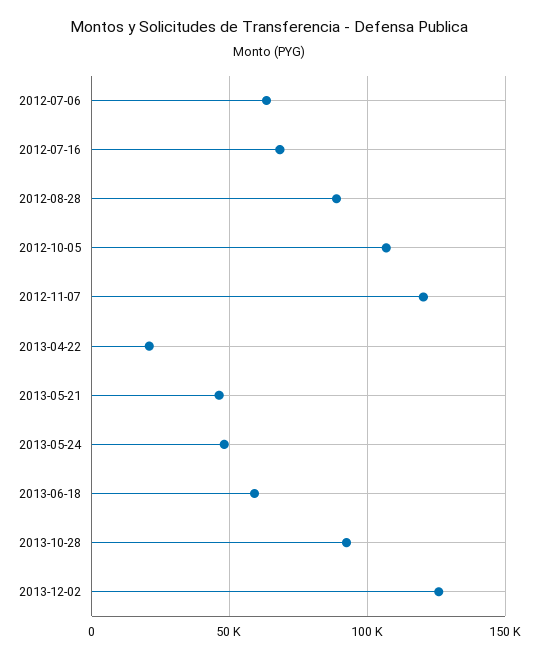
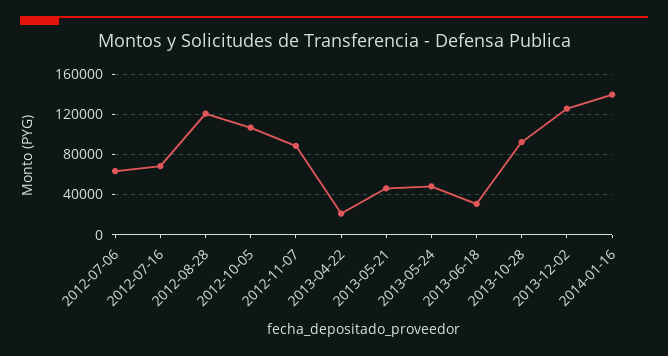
2012-08-28: 90000 -> 120000
2012-11-07: 120000 -> 90000
2013-06-18: 60000 -> 30000
2014-01-16: none -> 140000

